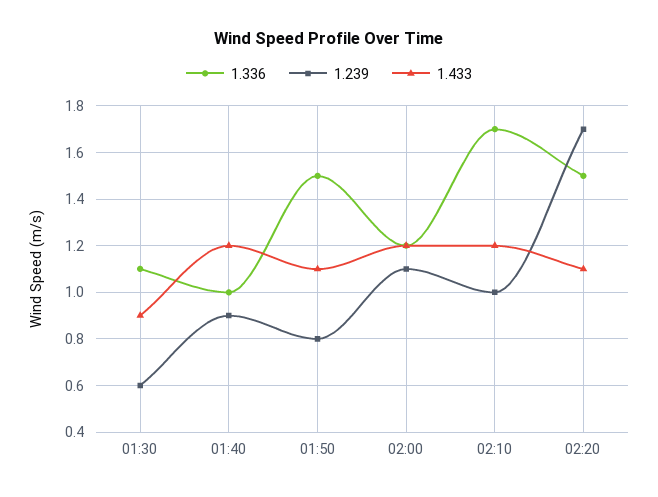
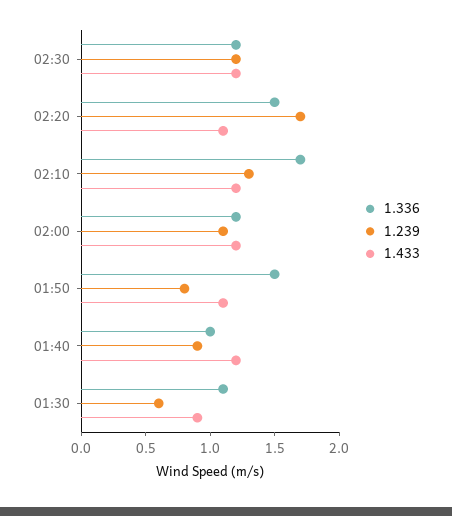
1.239, 02:10: 1 -> 1.3
1.336, 02:30: none -> 1.2
1.239, 02:30: none -> 1.2
1.433, 02:30: none -> 1.2

